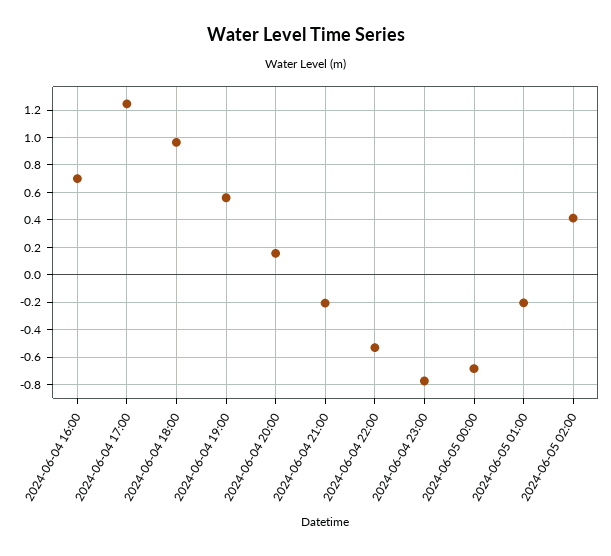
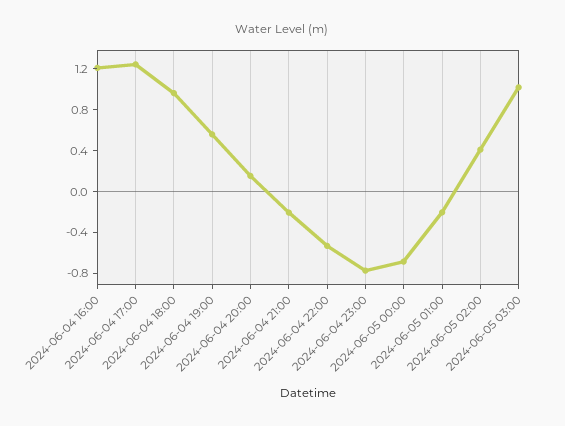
2024-06-04 16:00: 0.7 -> 1.2
2024-06-05 03:00: none -> 1

